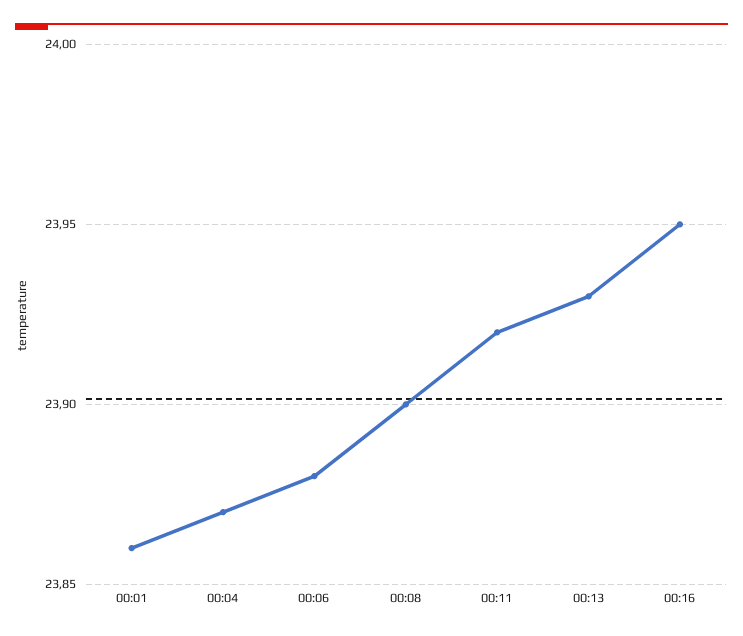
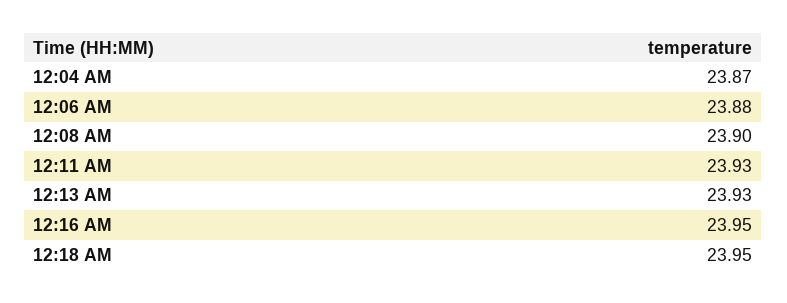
00:01: 23.86 -> none
00:11: 23.92 -> 23.93
12:18 AM: none -> 23.95

